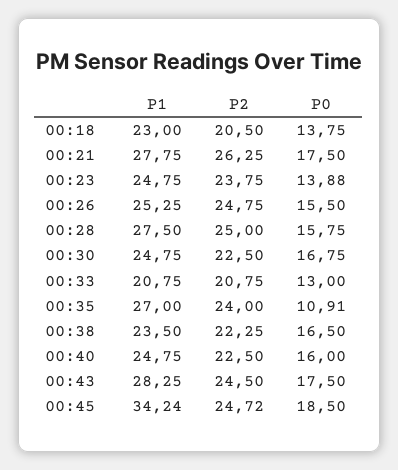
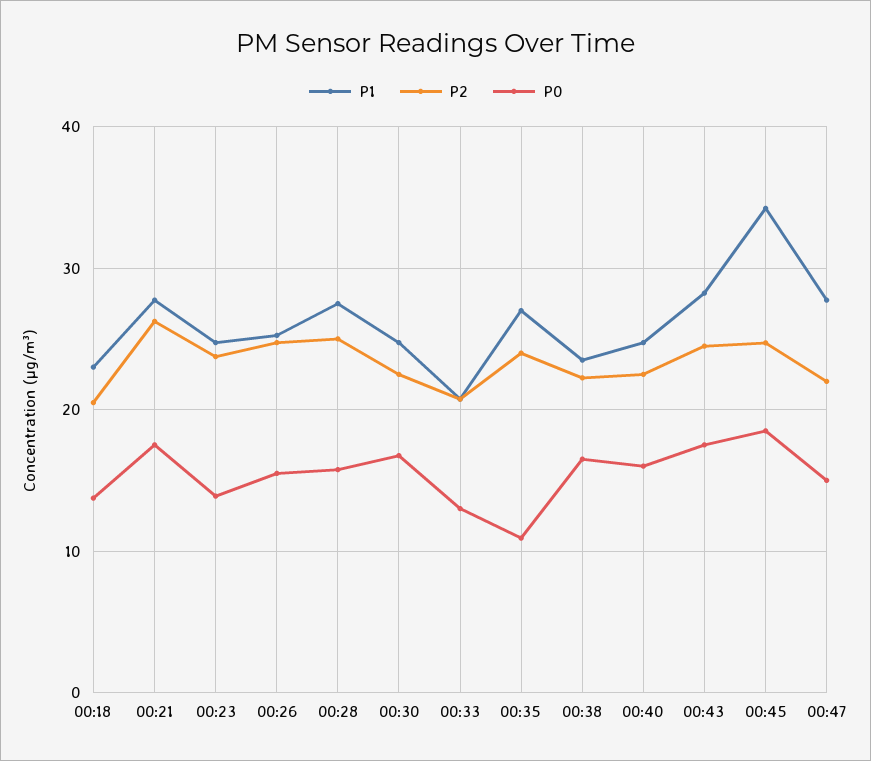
P1, 00:47: none -> 28
P2, 00:47: none -> 22
P0, 00:47: none -> 15

